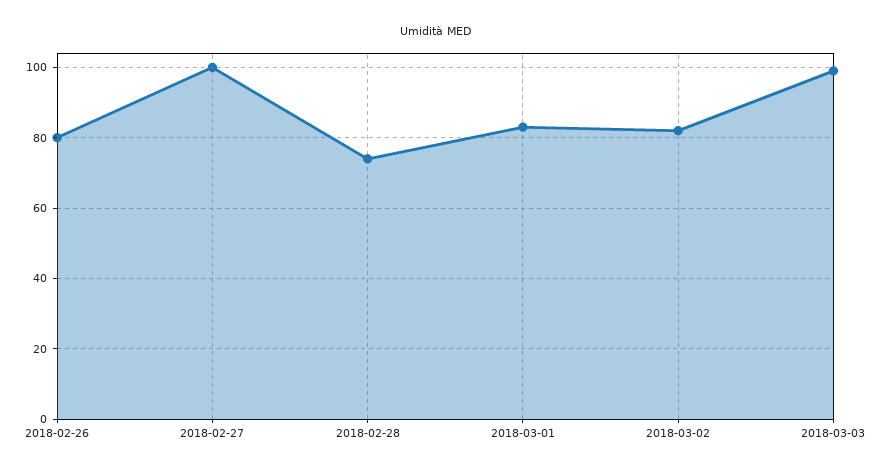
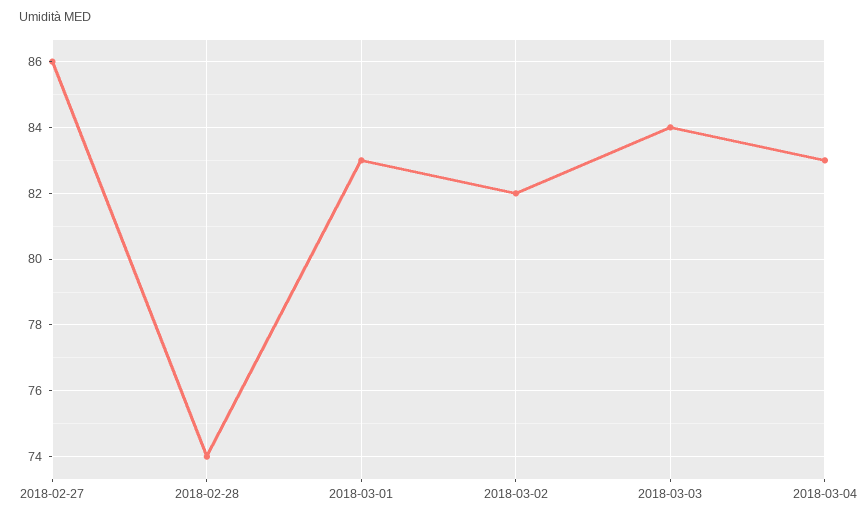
2018-02-26: 80 -> none
2018-02-27: 100 -> 86
2018-03-03: 100 -> 84
2018-03-04: none -> 83

